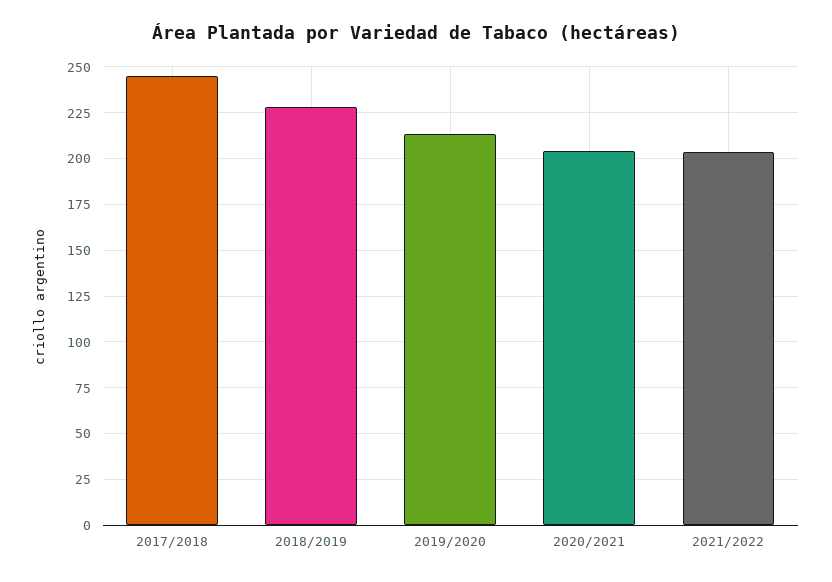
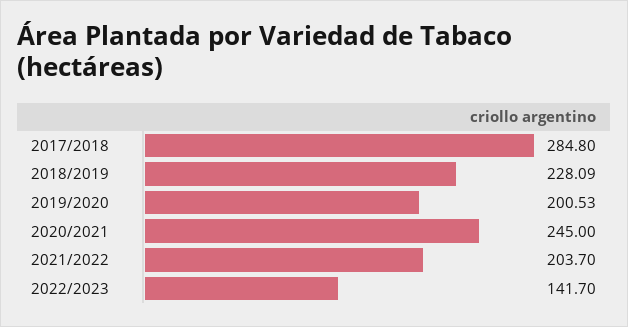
2017/2018: 245 -> 284.8
2019/2020: 215 -> 200.53
2020/2021: 205 -> 245
2022/2023: none -> 141.7

